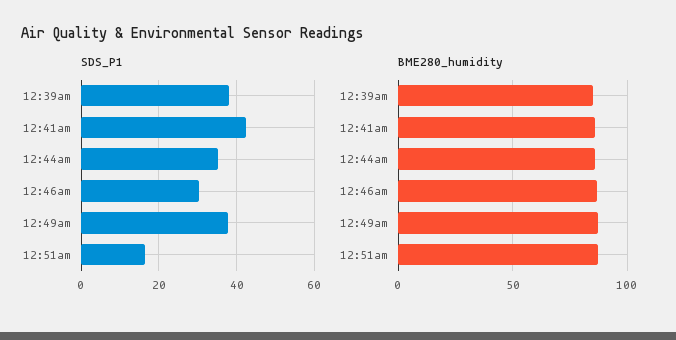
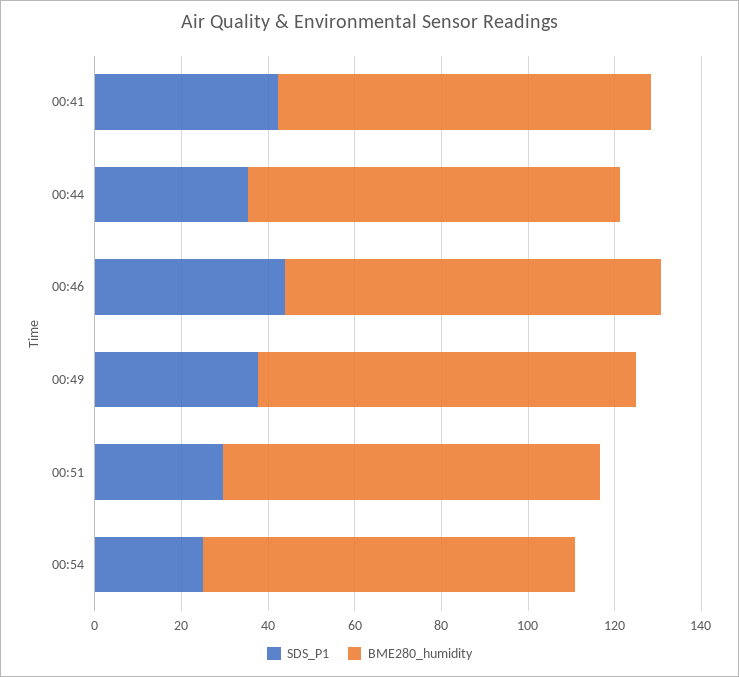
SDS_P1, 12:39am: 38 -> none
SDS_P1, 12:46am: 30 -> 45
SDS_P1, 12:51am: 16 -> 30
BME280_humidity, 12:39am: 85 -> none
SDS_P1, 00:54: none -> 25
BME280_humidity, 00:54: none -> 85

